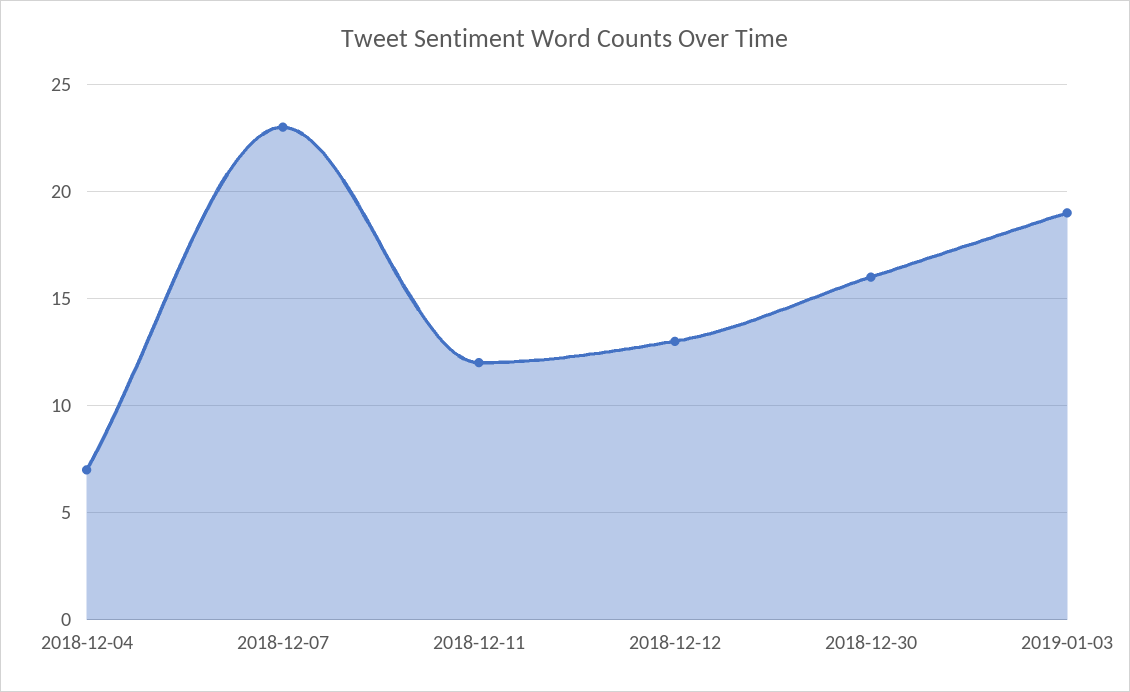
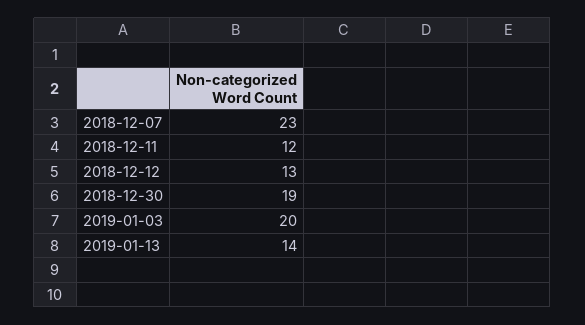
2018-12-04: 7 -> none
2018-12-30: 16 -> 19
2019-01-03: 19 -> 20
2019-01-13: none -> 14

